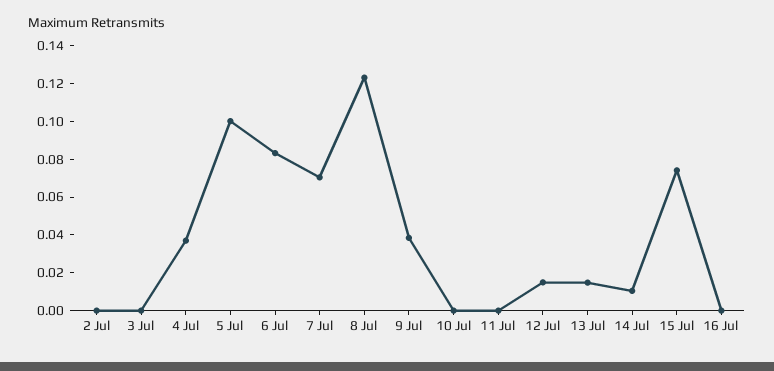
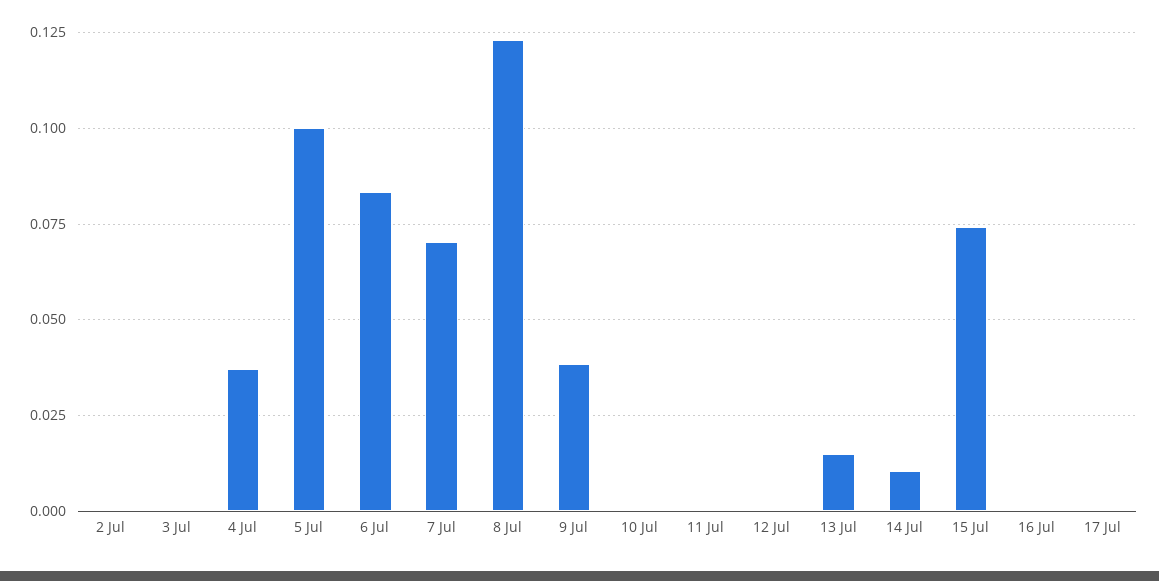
12 Jul: 0.015 -> 0
17 Jul: none -> 0

